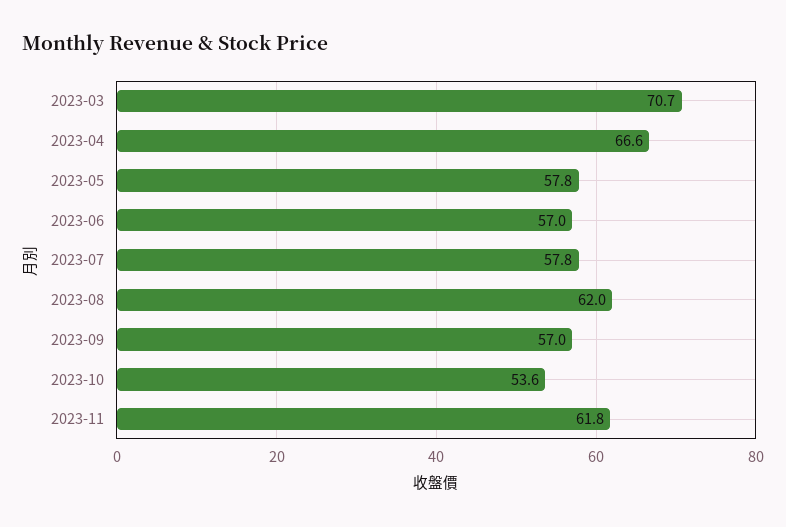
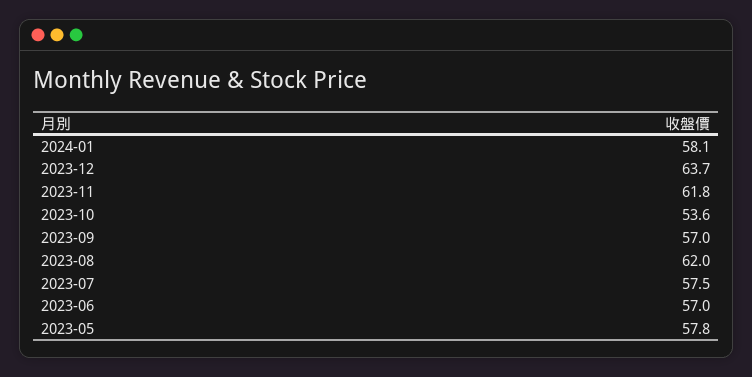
2023-03: 70.7 -> none
2023-04: 66.6 -> none
2023-07: 57.8 -> 57.5
2024-01: none -> 58.1
2023-12: none -> 63.7

